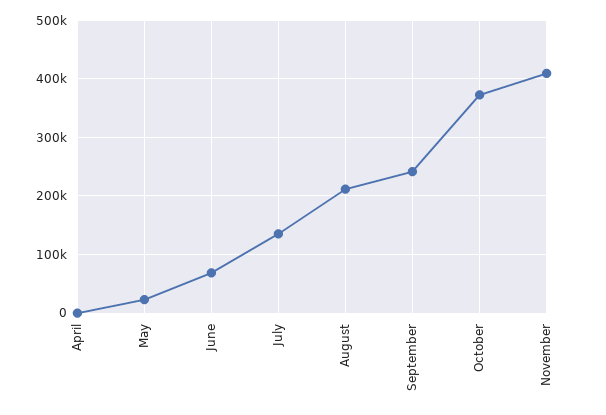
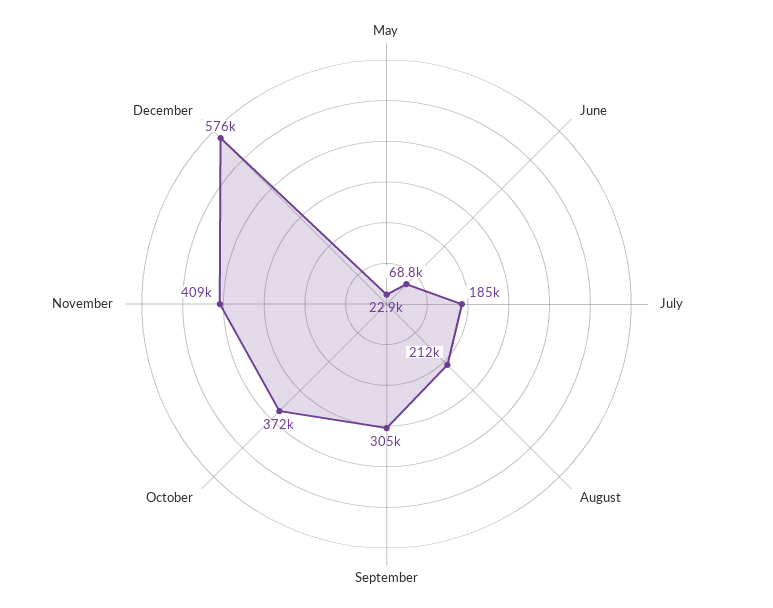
April: 0 -> none
July: 140000 -> 185000
September: 240000 -> 305000
December: none -> 576000

